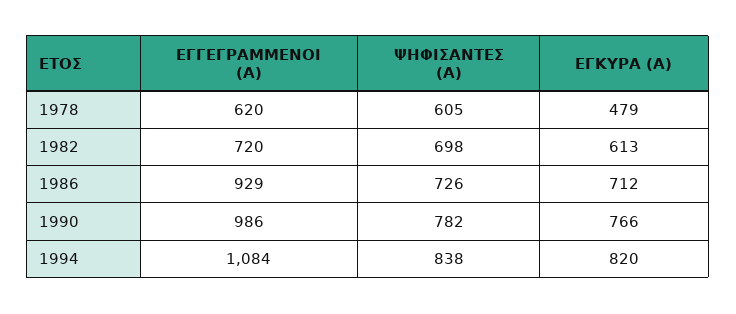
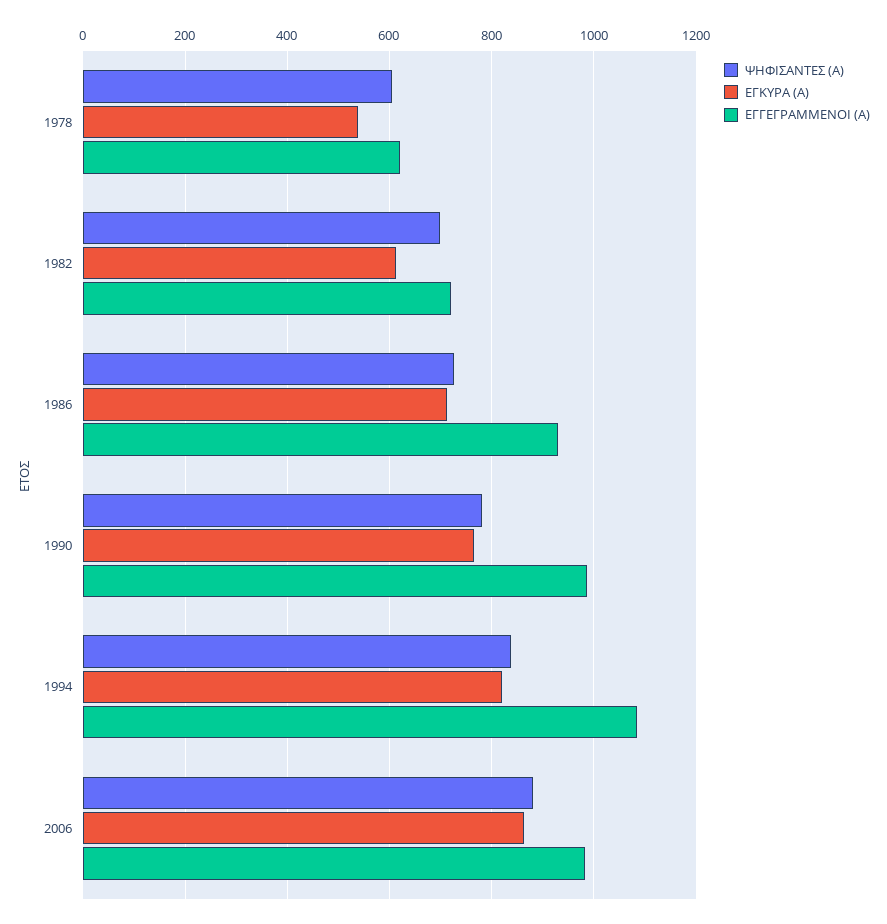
ΕΓΚΥΡΑ (Α), 1978: 479 -> 540
ΨΗΦΙΣΑΝΤΕΣ (Α), 2006: none -> 880
ΕΓΚΥΡΑ (Α), 2006: none -> 860
ΕΓΓΕΓΡΑΜΜΕΝΟΙ (Α), 2006: none -> 980

